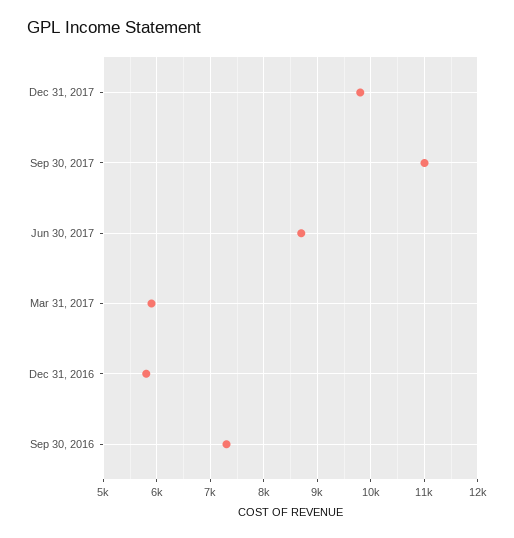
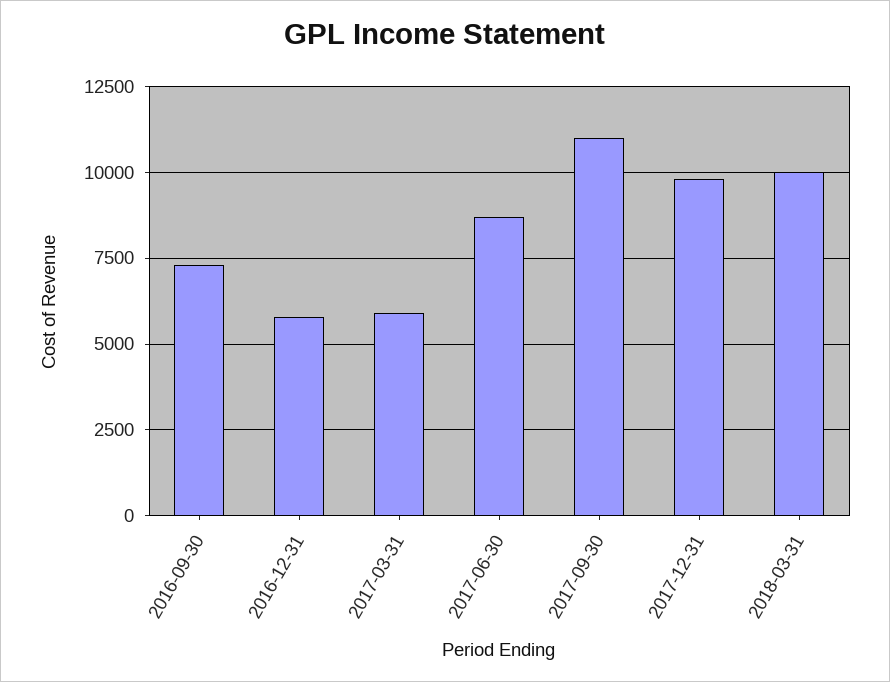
2018-03-31: none -> 10000

